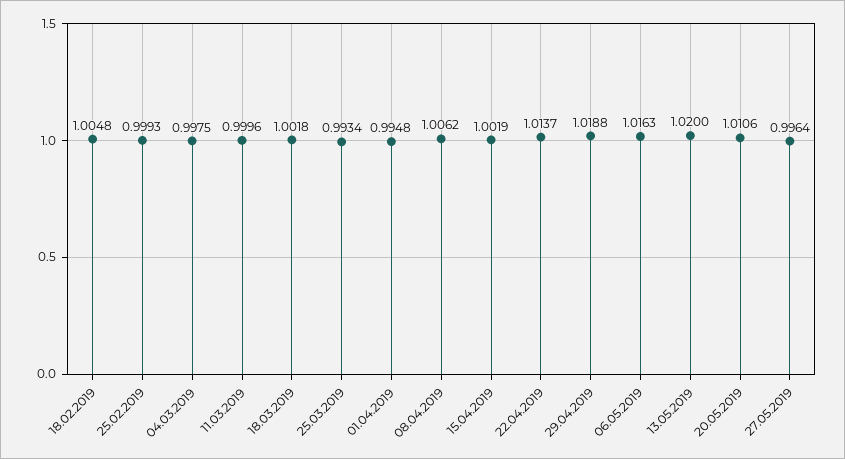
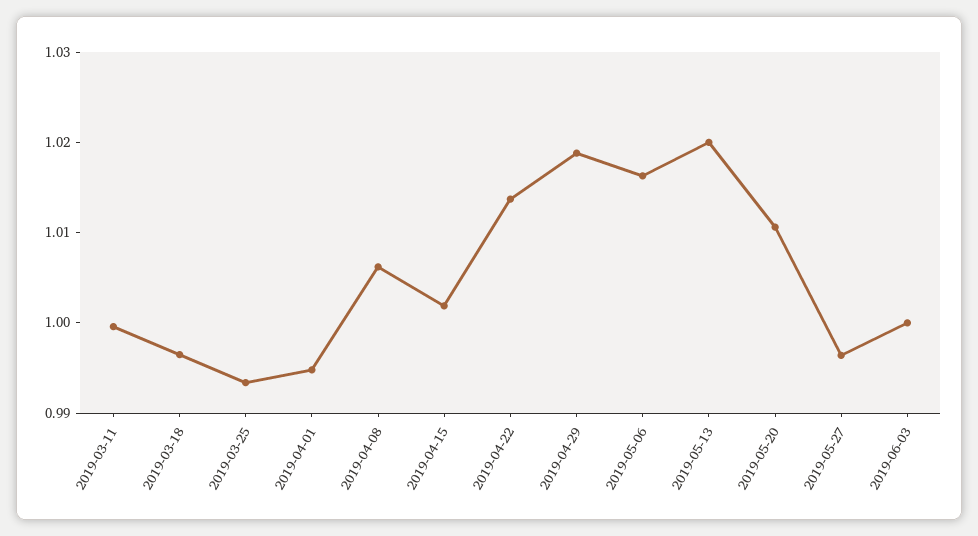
18.02.2019: 1.0048 -> none
25.02.2019: 0.9993 -> none
04.03.2019: 0.9975 -> none
18.03.2019: 1.0018 -> 0.996
2019-06-03: none -> 1

